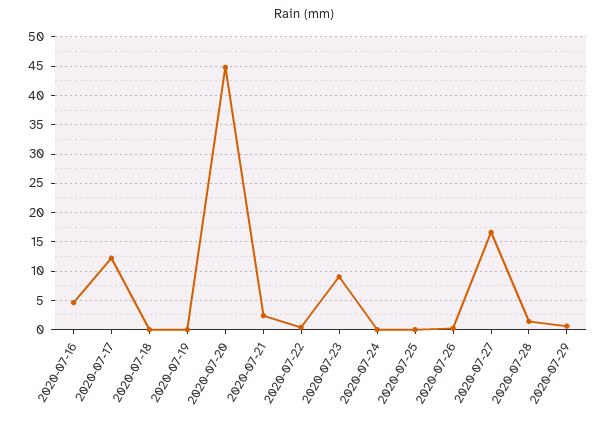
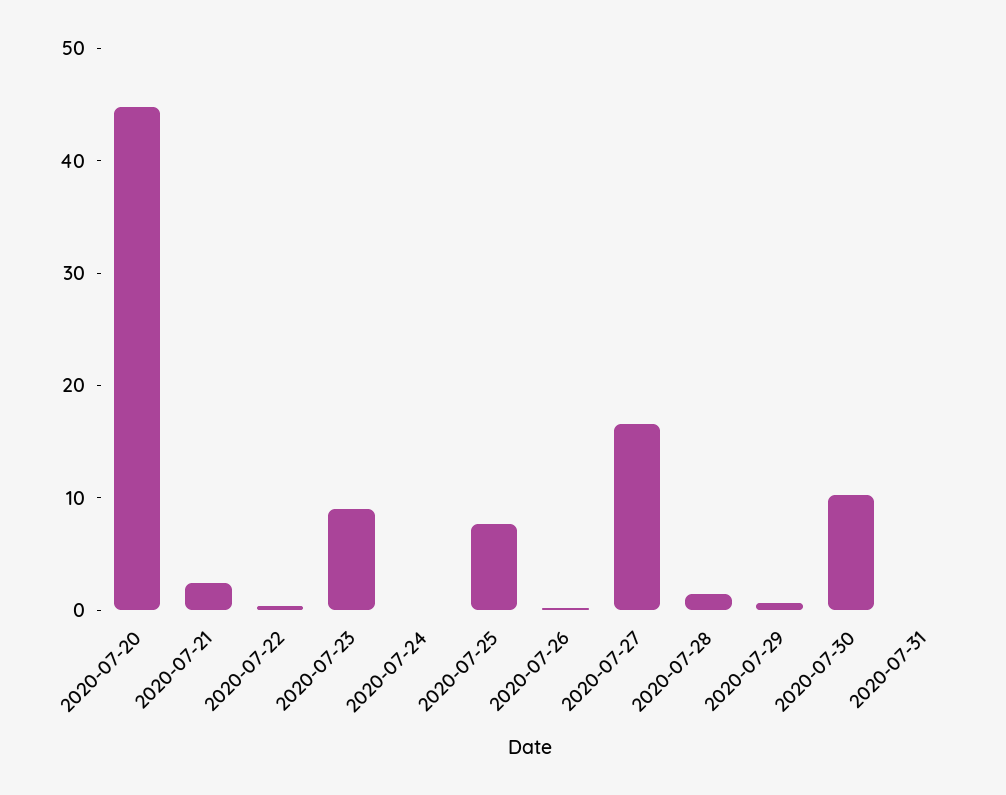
2020-07-16: 5 -> none
2020-07-17: 12.5 -> none
2020-07-18: 0 -> none
2020-07-19: 0 -> none
2020-07-25: 0 -> 8
2020-07-30: none -> 10
2020-07-31: none -> 0

